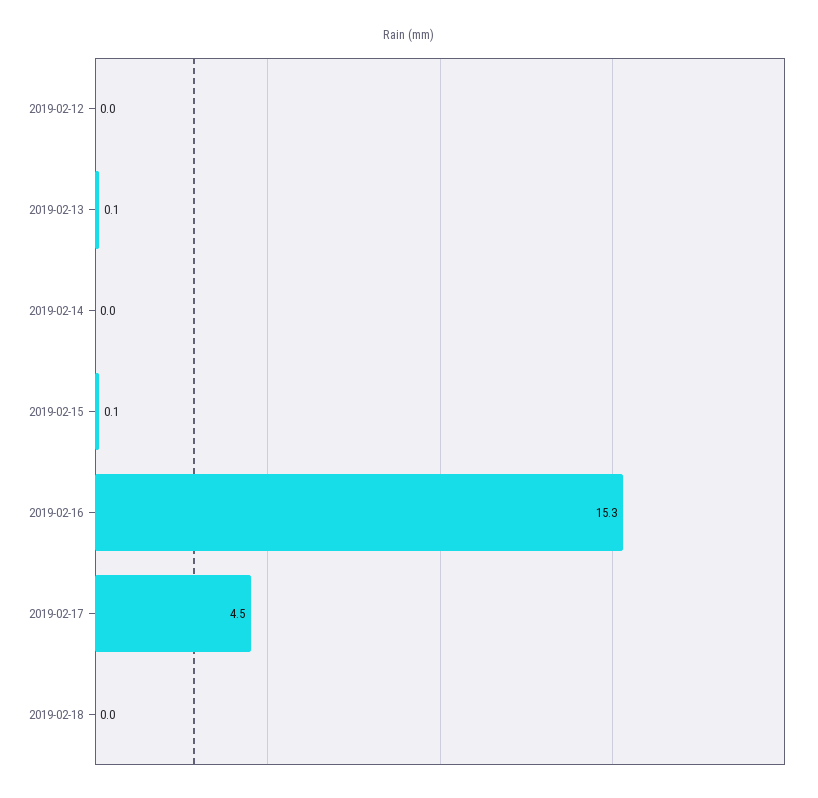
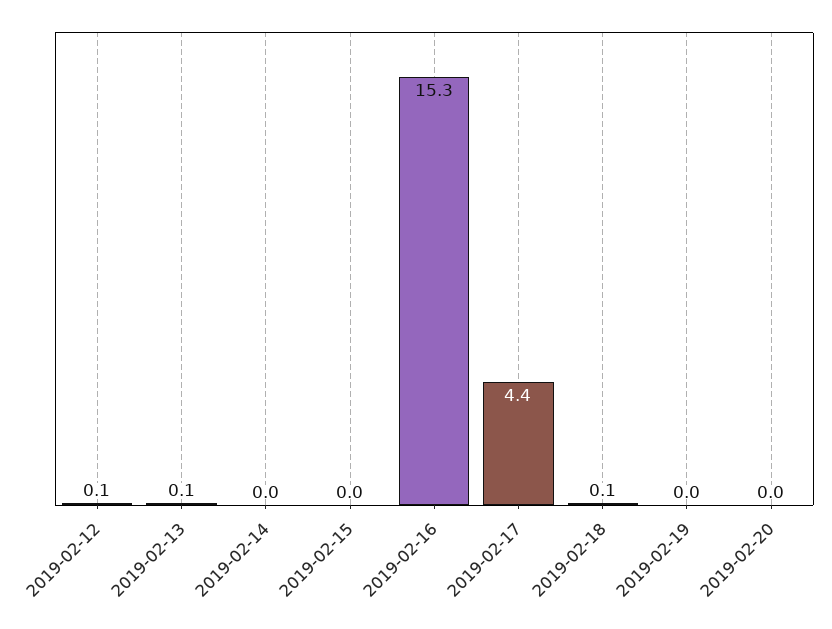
2019-02-12: 0 -> 0.1
2019-02-15: 0.1 -> 0
2019-02-17: 4.5 -> 4.4
2019-02-18: 0 -> 0.1
2019-02-19: none -> 0
2019-02-20: none -> 0

